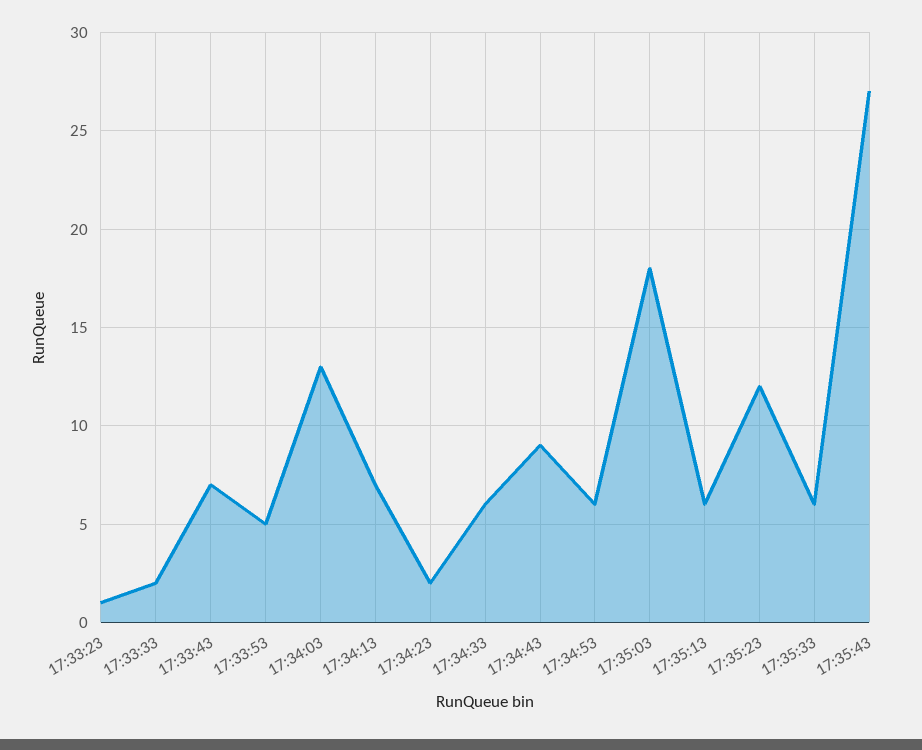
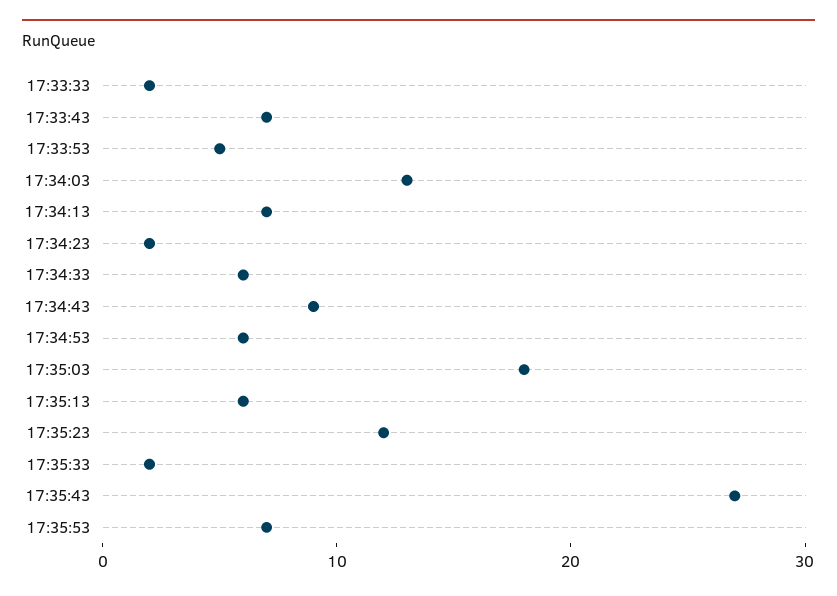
17:33:23: 1 -> none
17:35:33: 6 -> 2
17:35:53: none -> 7

